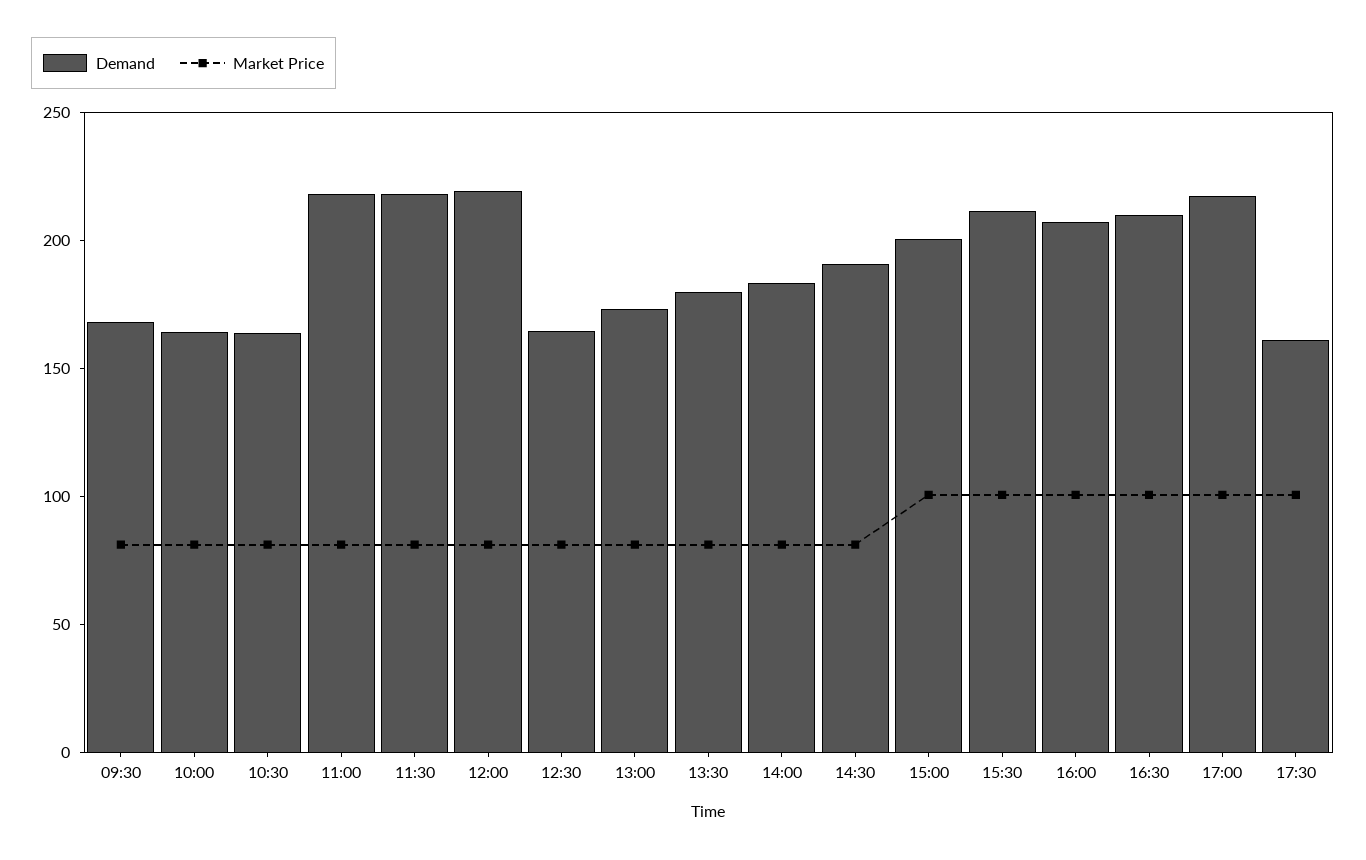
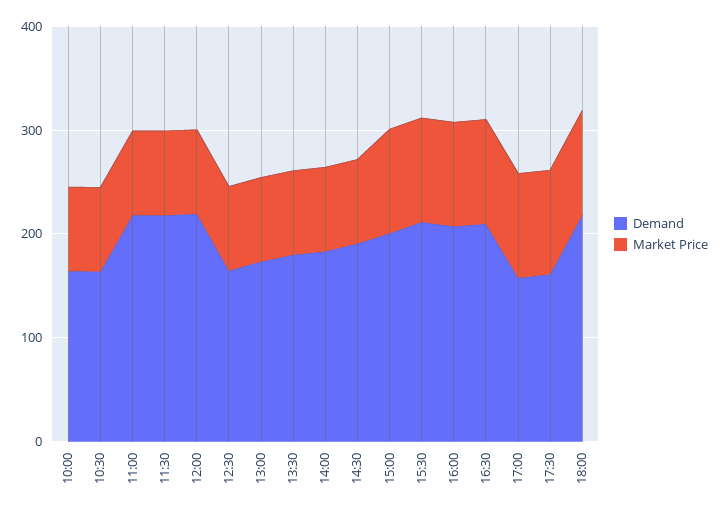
Demand, 09:30: 170 -> none
Market Price, 09:30: 80 -> none
Demand, 17:00: 220 -> 160
Demand, 18:00: none -> 220
Market Price, 18:00: none -> 100

